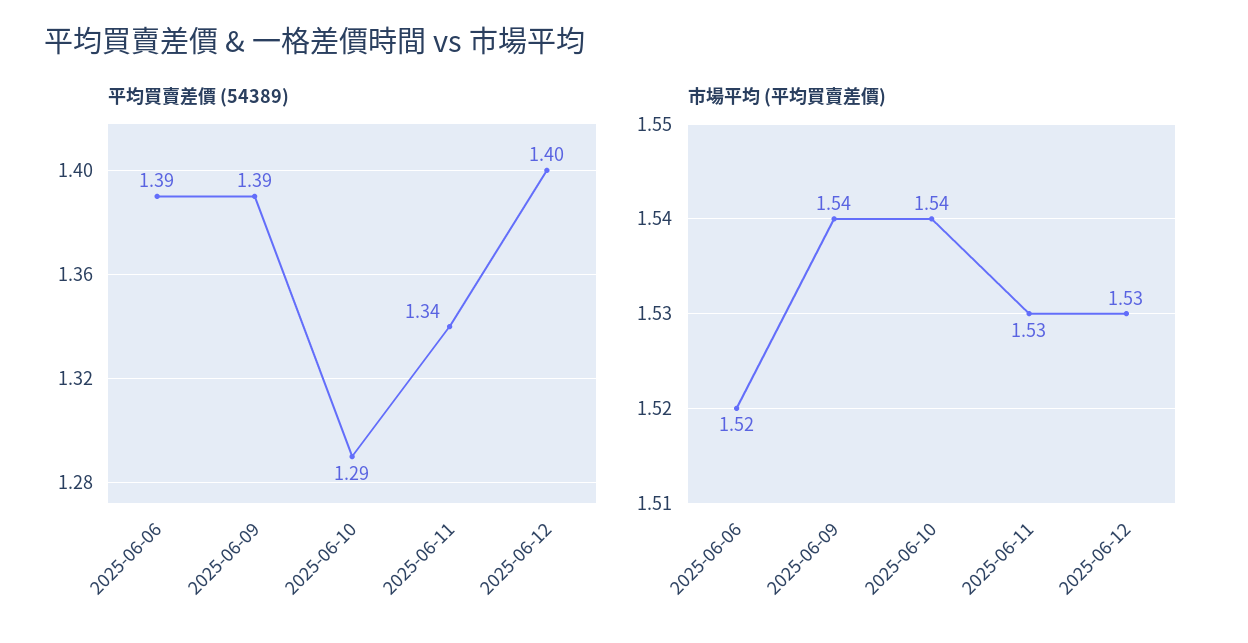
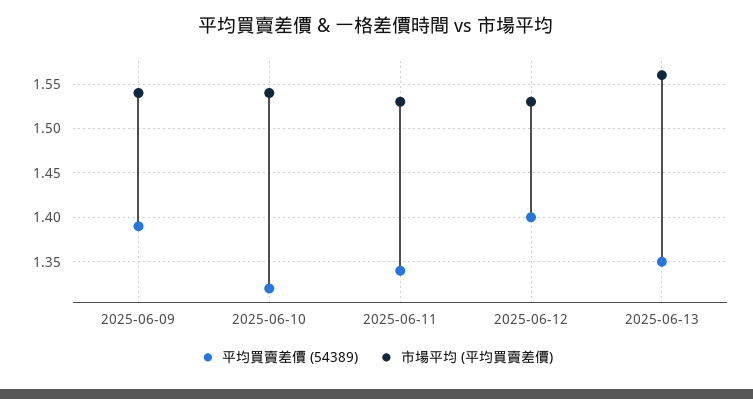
平均買賣差價 (54389), 2025-06-06: 1.39 -> none
平均買賣差價 (54389), 2025-06-10: 1.29 -> 1.32
市場平均 (平均買賣差價), 2025-06-06: 1.52 -> none
平均買賣差價 (54389), 2025-06-13: none -> 1.35
市場平均 (平均買賣差價), 2025-06-13: none -> 1.56

